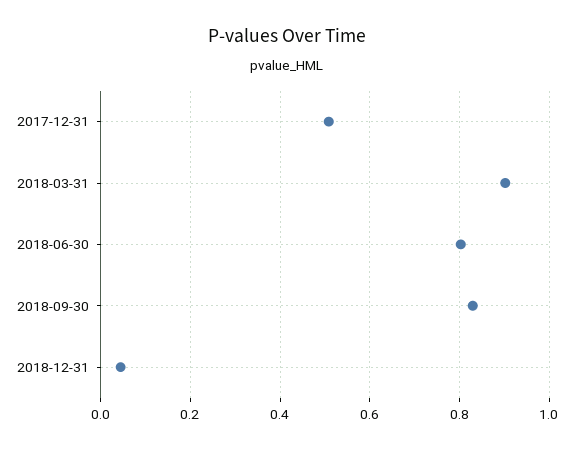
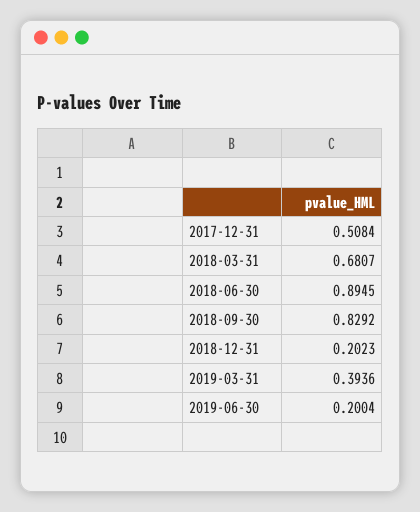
2018-03-31: 0.9 -> 0.6807
2018-06-30: 0.8 -> 0.8945
2018-12-31: 0.04 -> 0.2023
2019-03-31: none -> 0.3936
2019-06-30: none -> 0.2004

